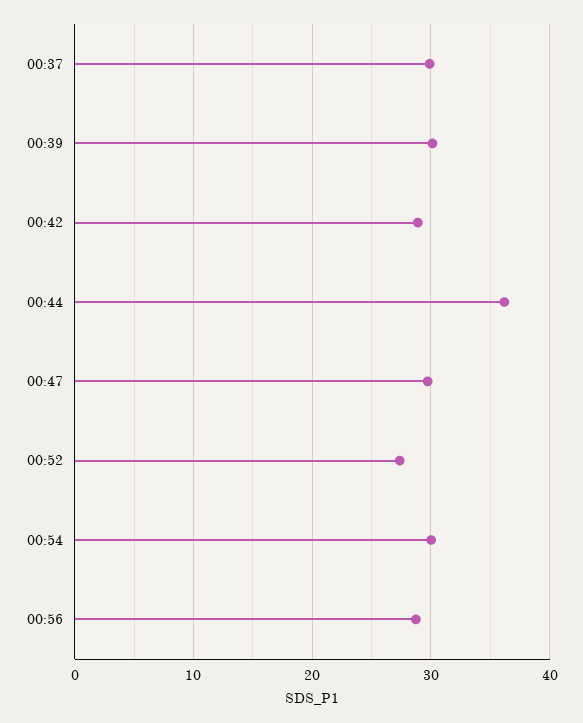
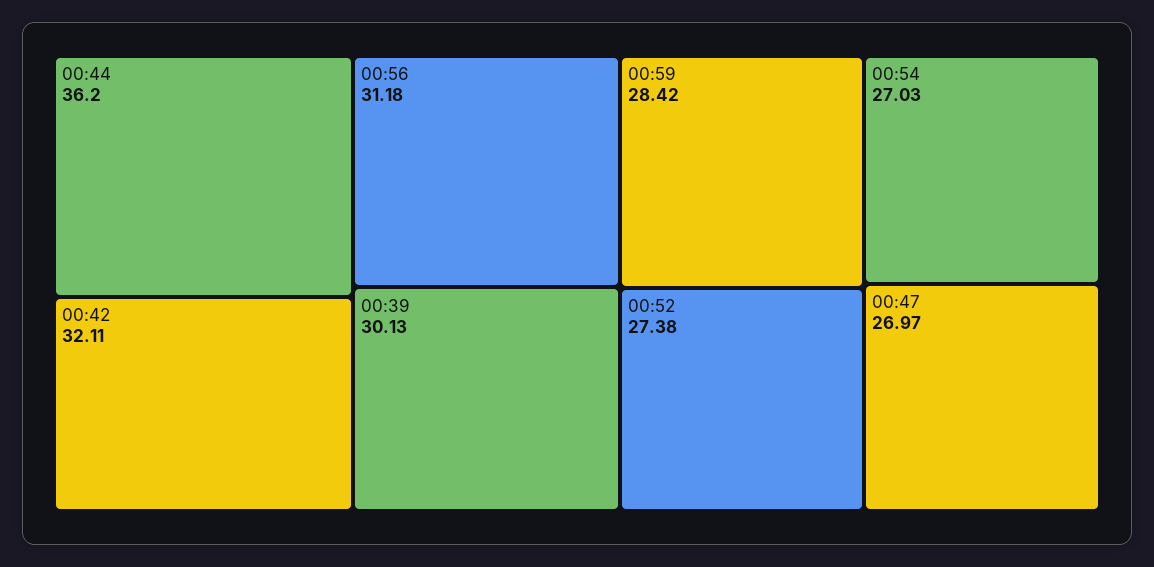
00:37: 30 -> none
00:42: 29 -> 32.11
00:47: 30 -> 26.97
00:54: 30 -> 27.03
00:56: 29 -> 31.18
00:59: none -> 28.42

